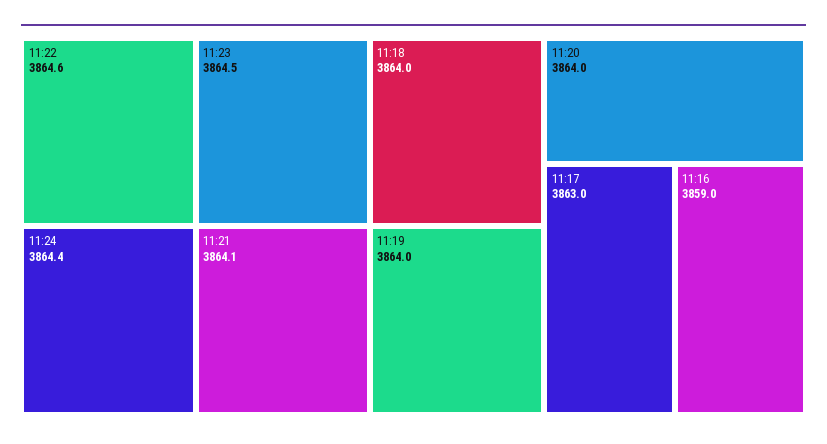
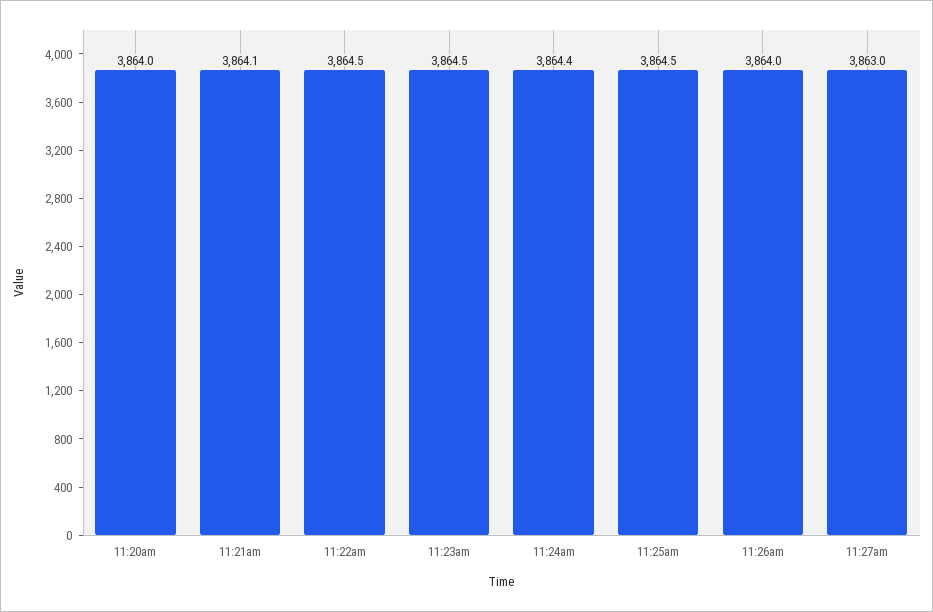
11:22: 3864.6 -> 3864.5
11:18: 3864 -> none
11:19: 3864 -> none
11:17: 3863 -> none
11:16: 3859 -> none
11:25am: none -> 3864.5
11:26am: none -> 3864
11:27am: none -> 3863

